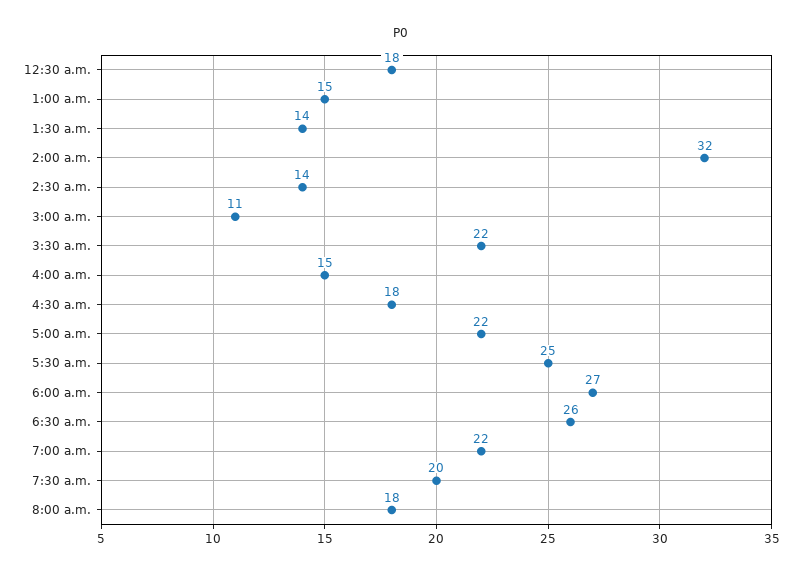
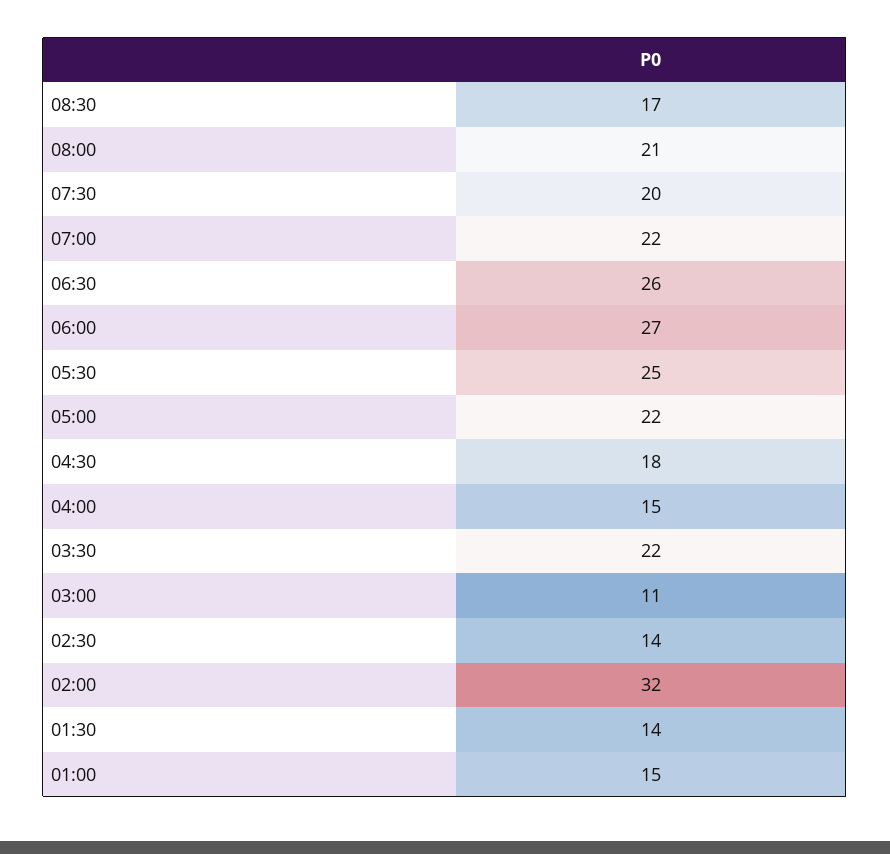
12:30 a.m.: 18 -> none
8:00 a.m.: 18 -> 21
08:30: none -> 17

